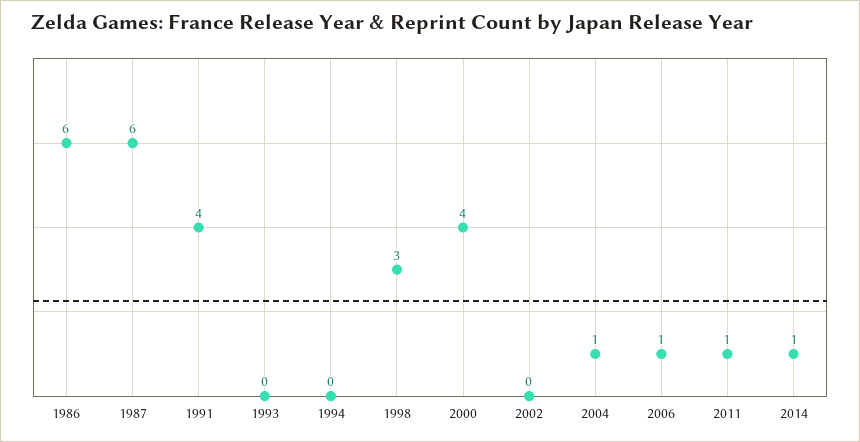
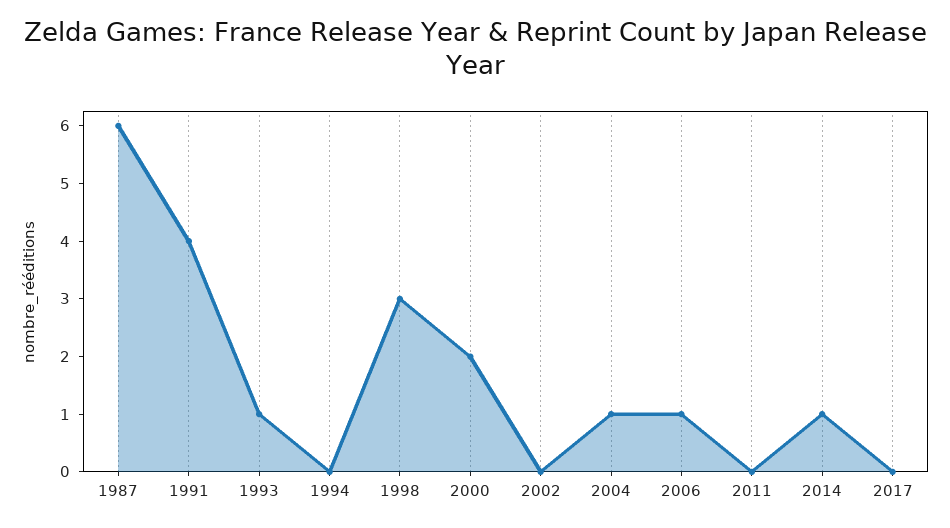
1986: 6 -> none
1993: 0 -> 1
2000: 4 -> 2
2011: 1 -> 0
2017: none -> 0

